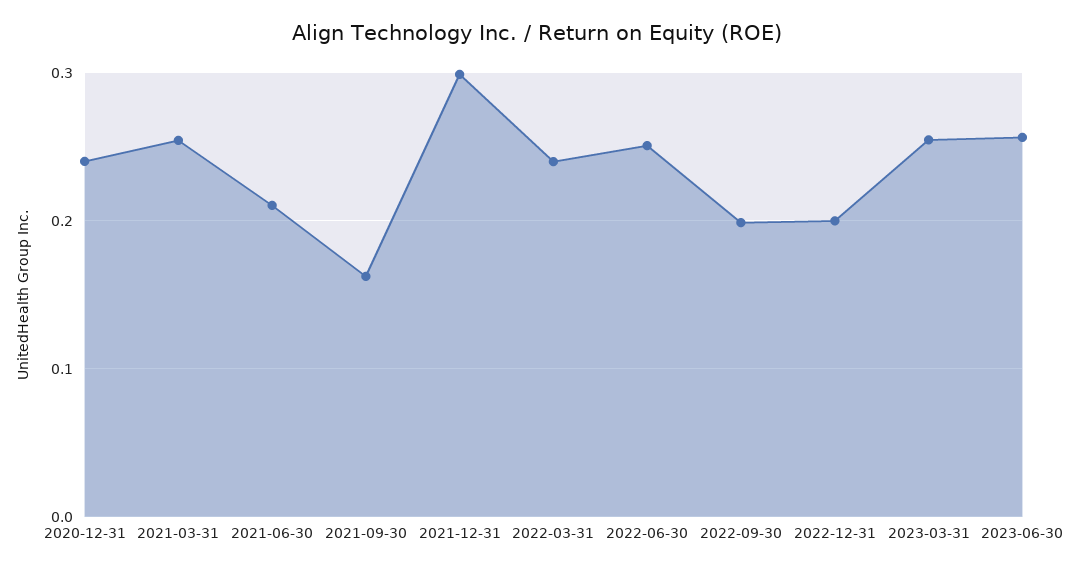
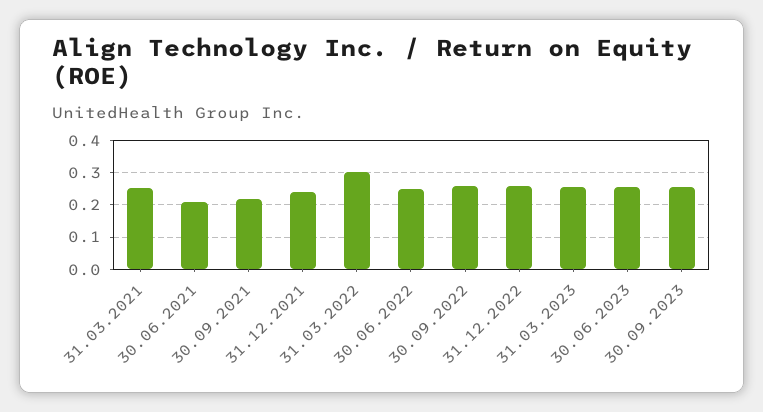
2020-12-31: 0.24 -> none
2021-09-30: 0.16 -> 0.22
2021-12-31: 0.3 -> 0.24
2022-03-31: 0.24 -> 0.3
2022-09-30: 0.2 -> 0.26
2022-12-31: 0.2 -> 0.26
30.09.2023: none -> 0.26

